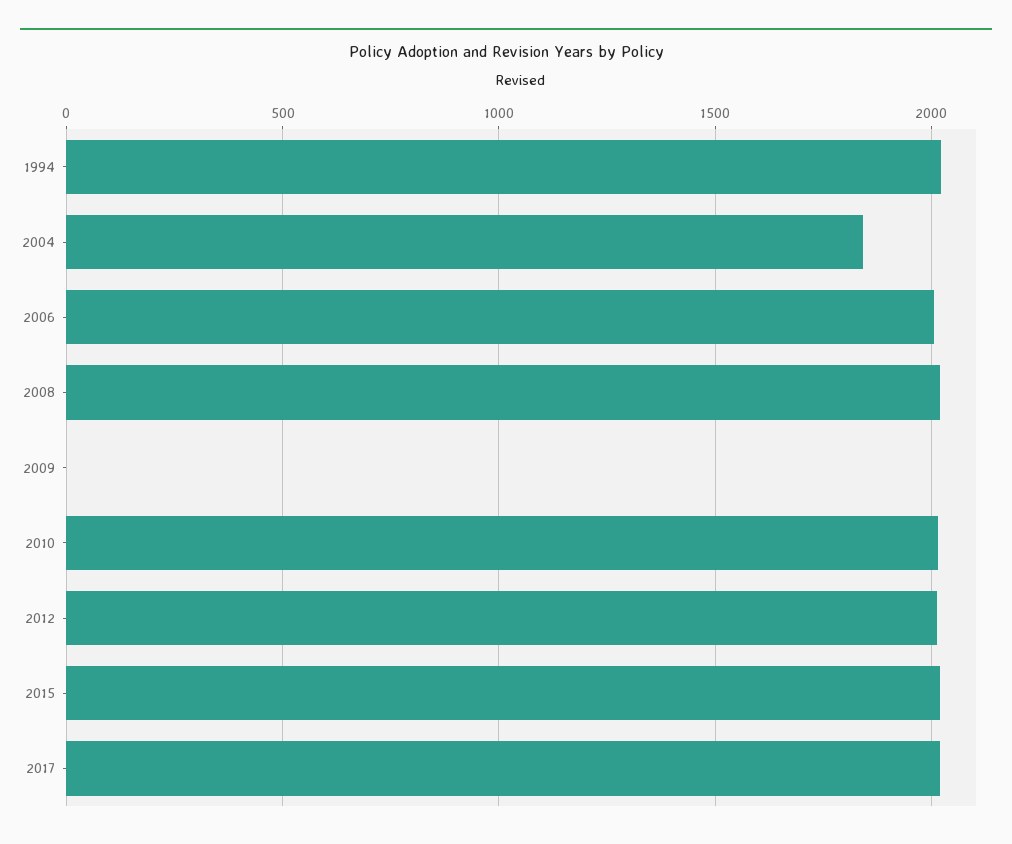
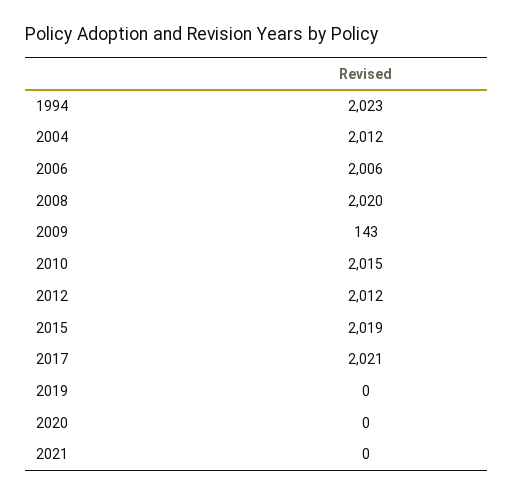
2004: 1850 -> 2012
2009: 0 -> 143
2019: none -> 0
2020: none -> 0
2021: none -> 0

